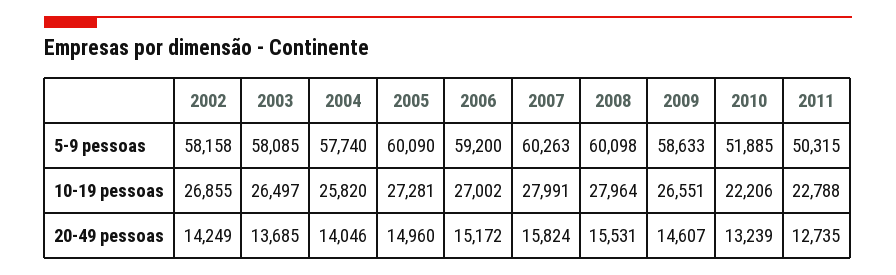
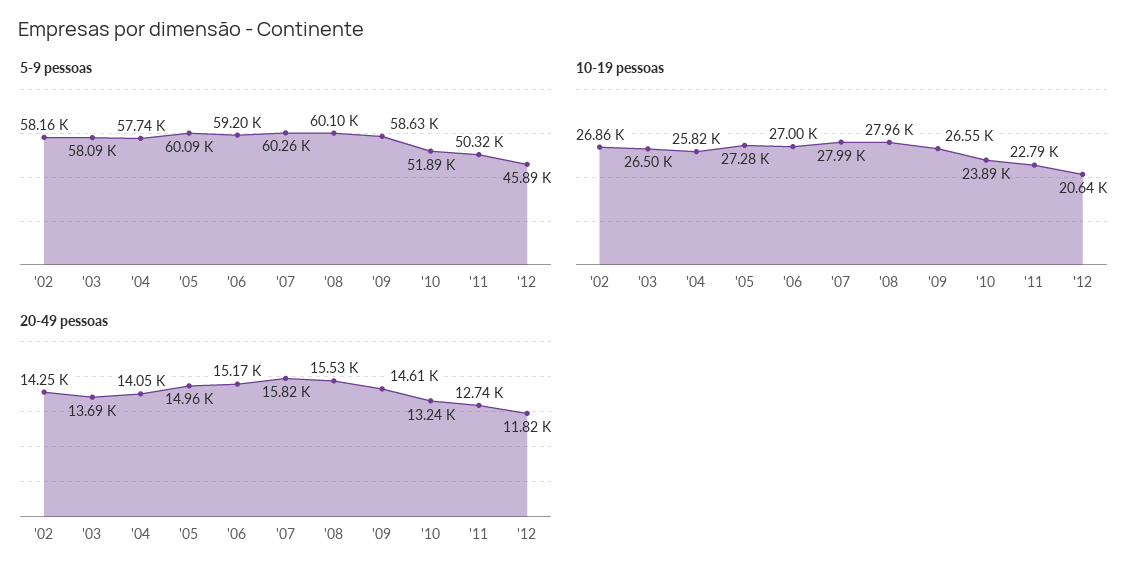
10-19 pessoas, 2010: 22206 -> 23890
5-9 pessoas, '12: none -> 45890
10-19 pessoas, '12: none -> 20640
20-49 pessoas, '12: none -> 11820

